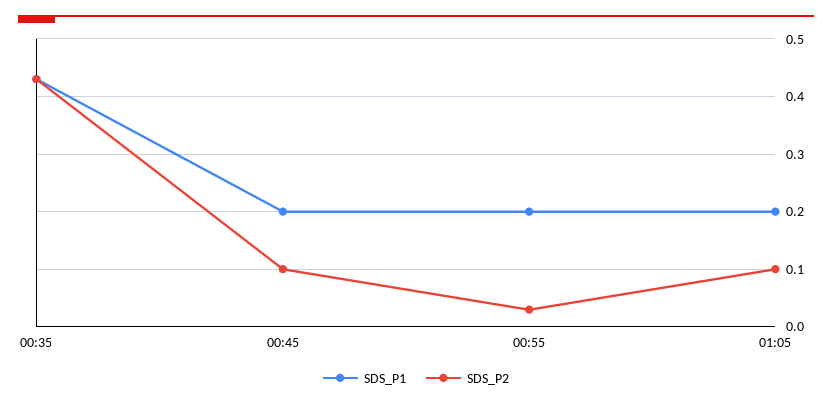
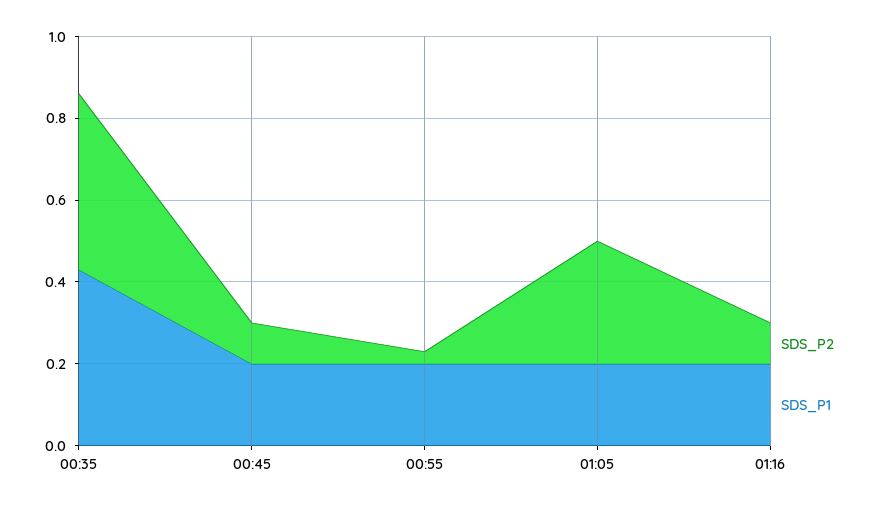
SDS_P2, 01:05: 0.1 -> 0.3
SDS_P2, 01:16: none -> 0.1
SDS_P1, 01:16: none -> 0.2

